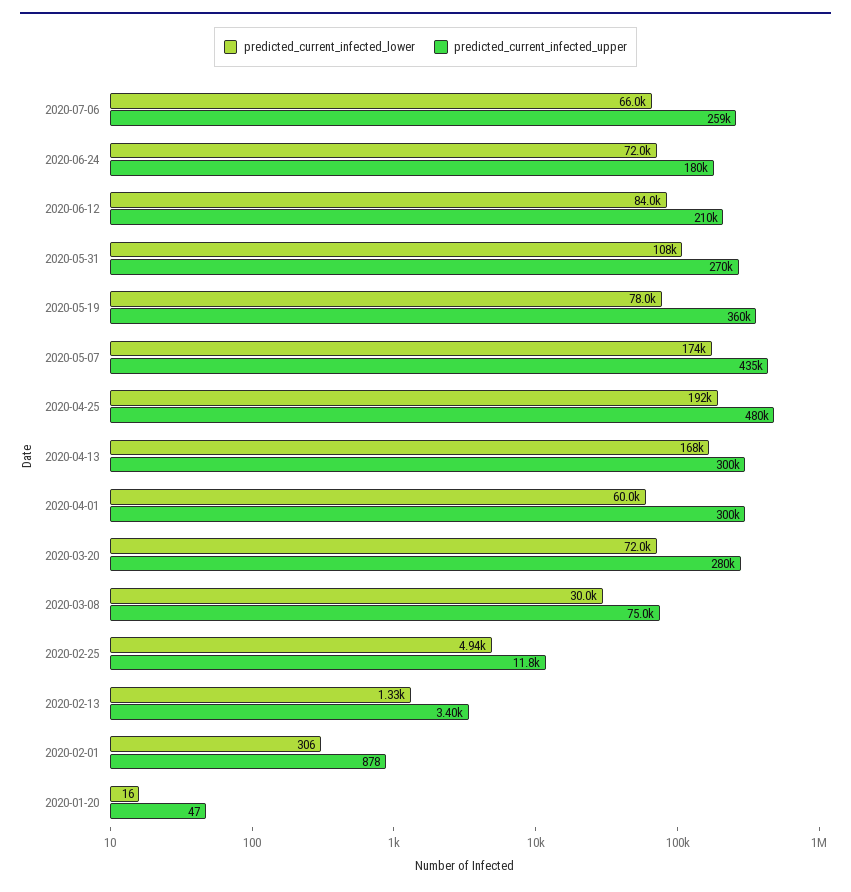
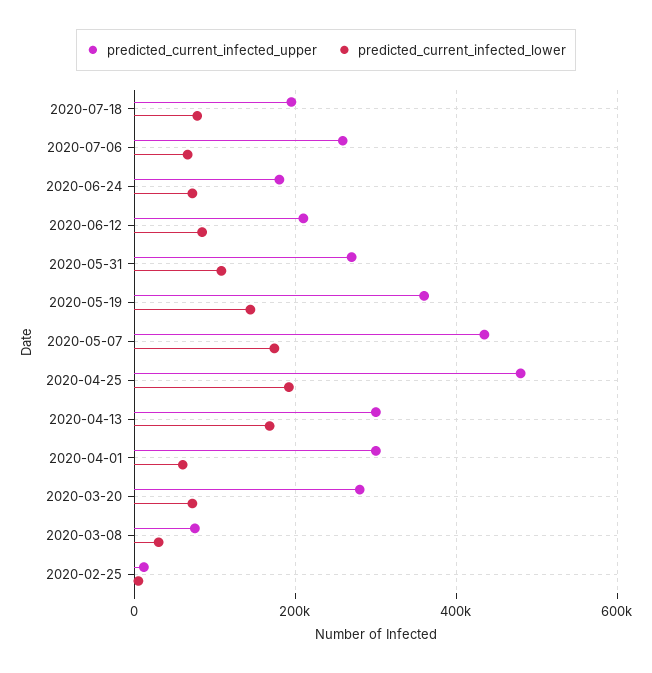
predicted_current_infected_lower, 2020-05-19: 78000 -> 140000
predicted_current_infected_lower, 2020-02-13: 1330 -> none
predicted_current_infected_upper, 2020-02-13: 3400 -> none
predicted_current_infected_lower, 2020-02-01: 306 -> none
predicted_current_infected_upper, 2020-02-01: 878 -> none
predicted_current_infected_lower, 2020-01-20: 16 -> none
predicted_current_infected_upper, 2020-01-20: 47 -> none
predicted_current_infected_upper, 2020-07-18: none -> 200000
predicted_current_infected_lower, 2020-07-18: none -> 80000

